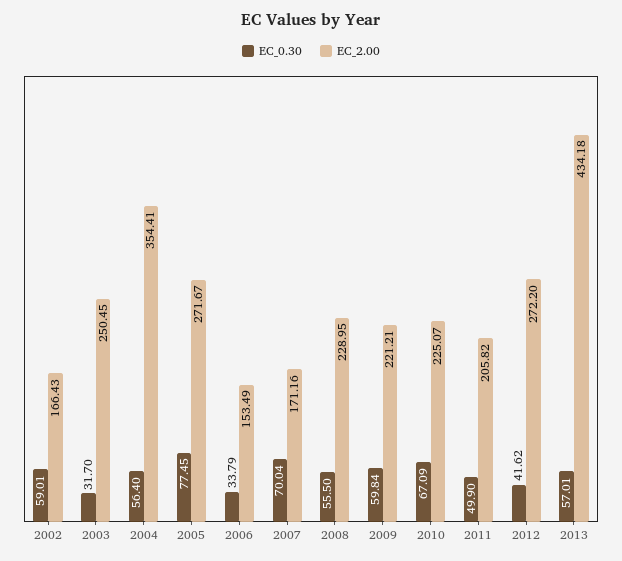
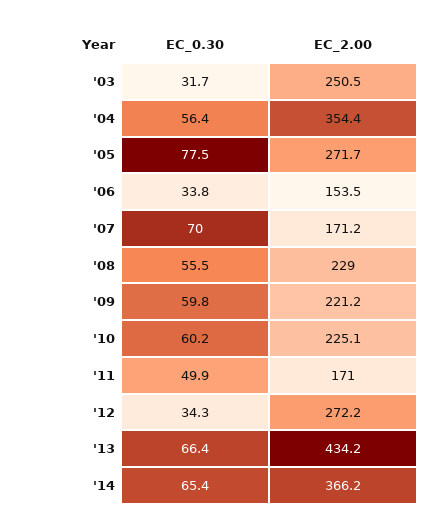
EC_0.30, 2002: 59.01 -> none
EC_2.00, 2002: 166.43 -> none
EC_0.30, 2010: 67.09 -> 60.2
EC_2.00, 2011: 205.82 -> 171
EC_0.30, 2012: 41.62 -> 34.3
EC_0.30, 2013: 57.01 -> 66.4
EC_0.30, '14: none -> 65.4
EC_2.00, '14: none -> 366.2

